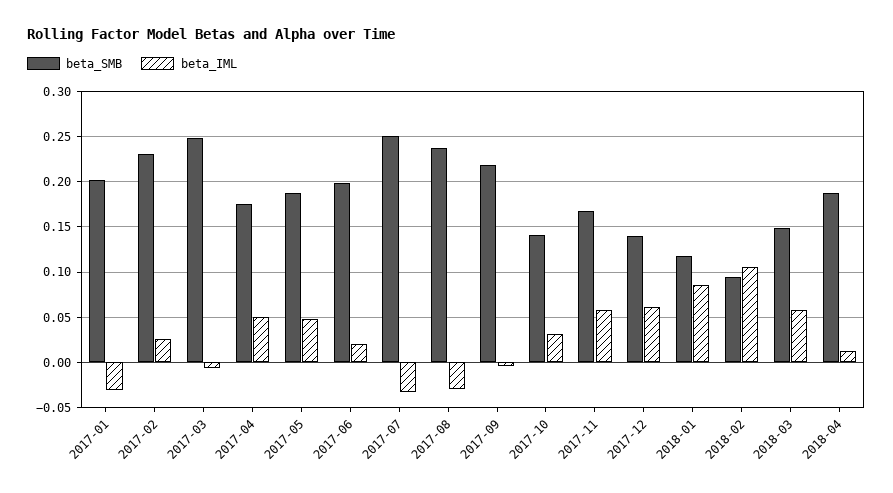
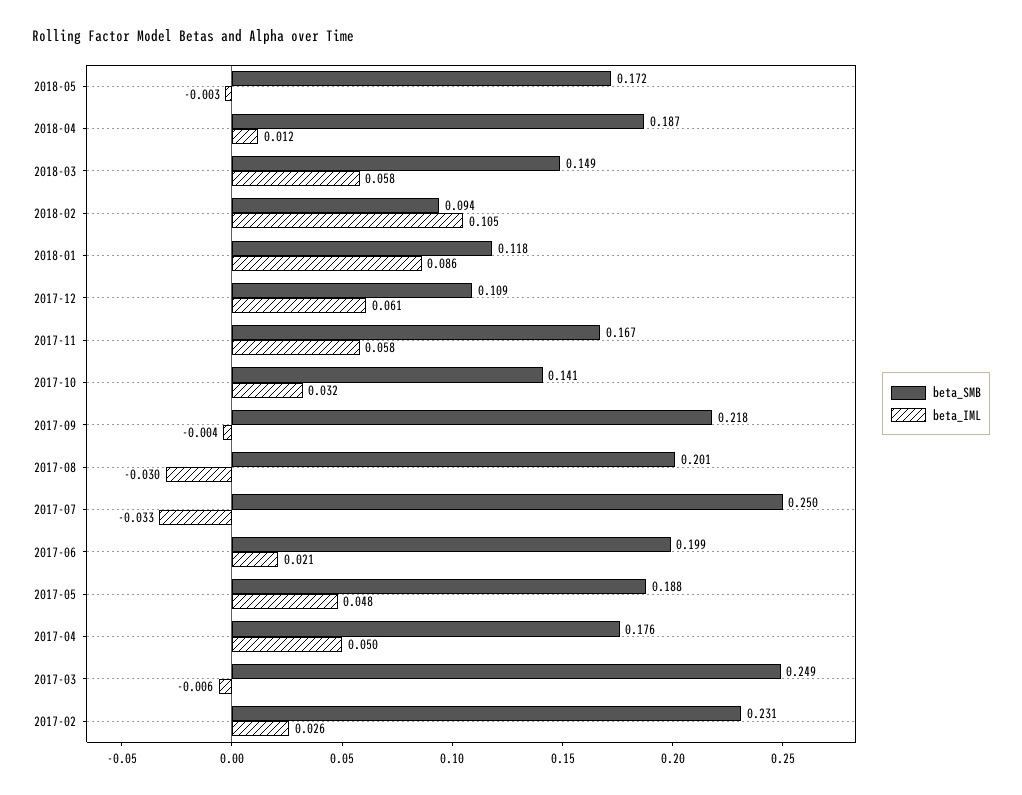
beta_SMB, 2017-01: 0.2 -> none
beta_IML, 2017-01: -0.03 -> none
beta_SMB, 2017-08: 0.24 -> 0.201
beta_SMB, 2017-12: 0.14 -> 0.109
beta_SMB, 2018-05: none -> 0.172
beta_IML, 2018-05: none -> -0.003

